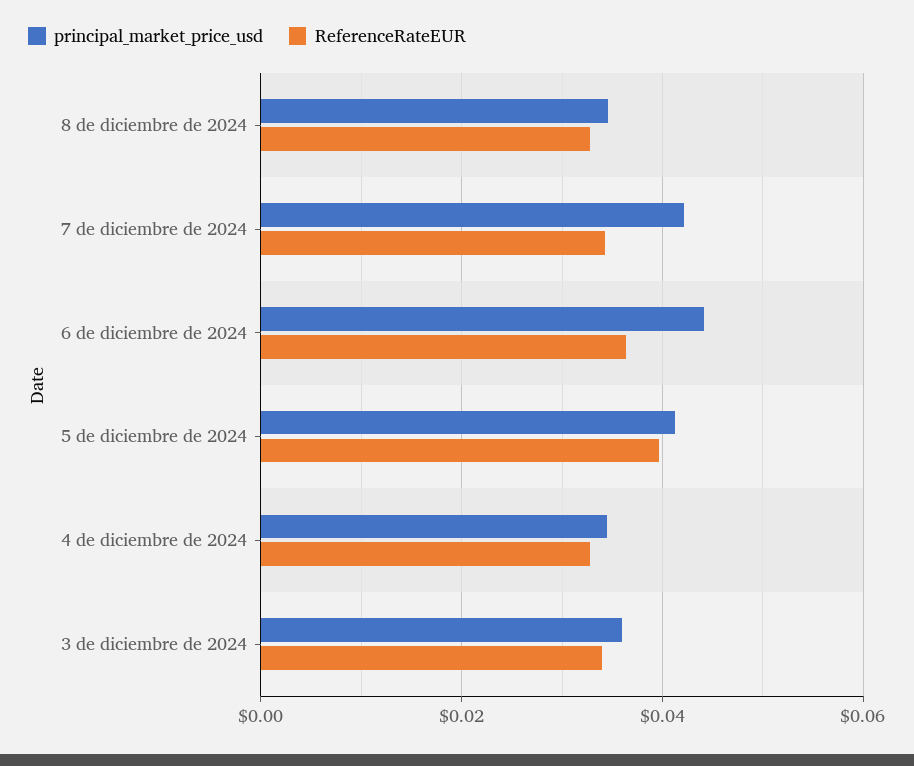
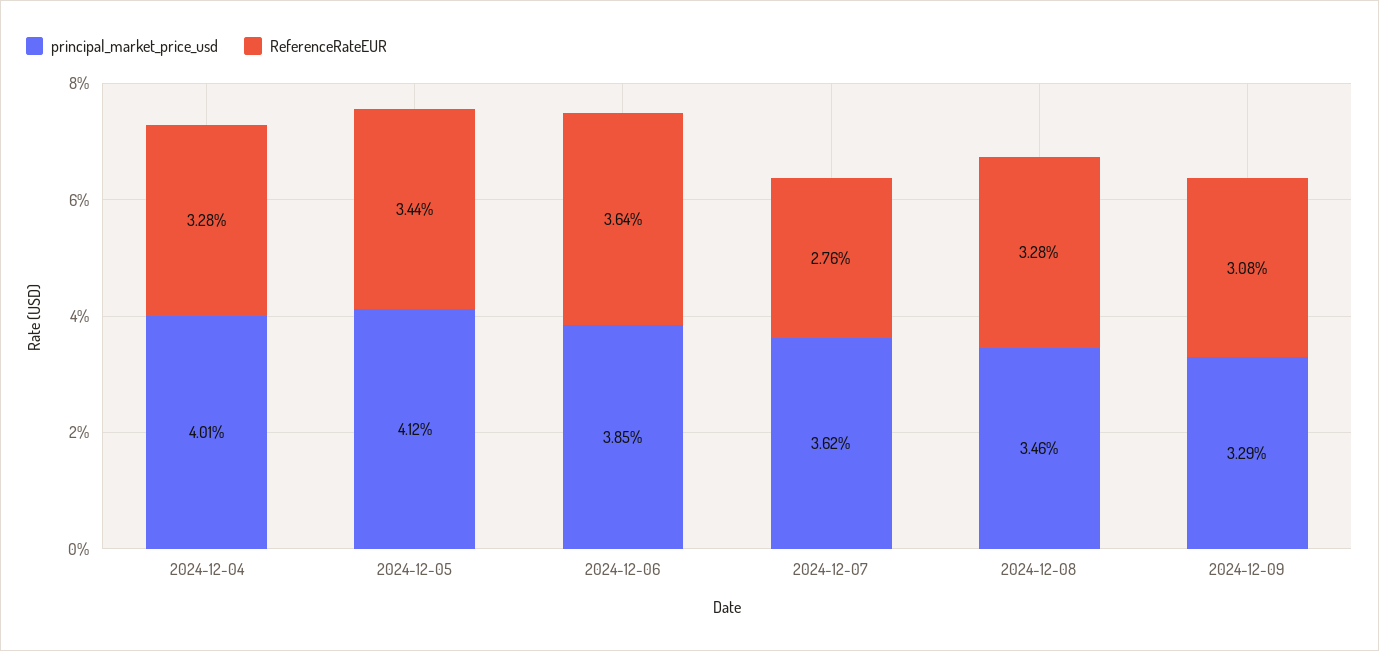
principal_market_price_usd, 7 de diciembre de 2024: 0.042 -> 0.0362
ReferenceRateEUR, 7 de diciembre de 2024: 0.034 -> 0.0276
principal_market_price_usd, 6 de diciembre de 2024: 0.044 -> 0.0385
ReferenceRateEUR, 5 de diciembre de 2024: 0.04 -> 0.0344
principal_market_price_usd, 4 de diciembre de 2024: 0.034 -> 0.0401
principal_market_price_usd, 3 de diciembre de 2024: 0.036 -> none
ReferenceRateEUR, 3 de diciembre de 2024: 0.034 -> none
principal_market_price_usd, 2024-12-09: none -> 0.0329
ReferenceRateEUR, 2024-12-09: none -> 0.0308

